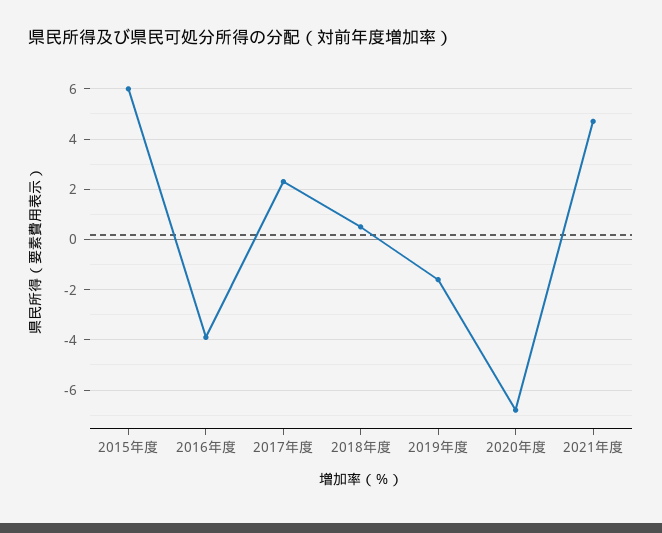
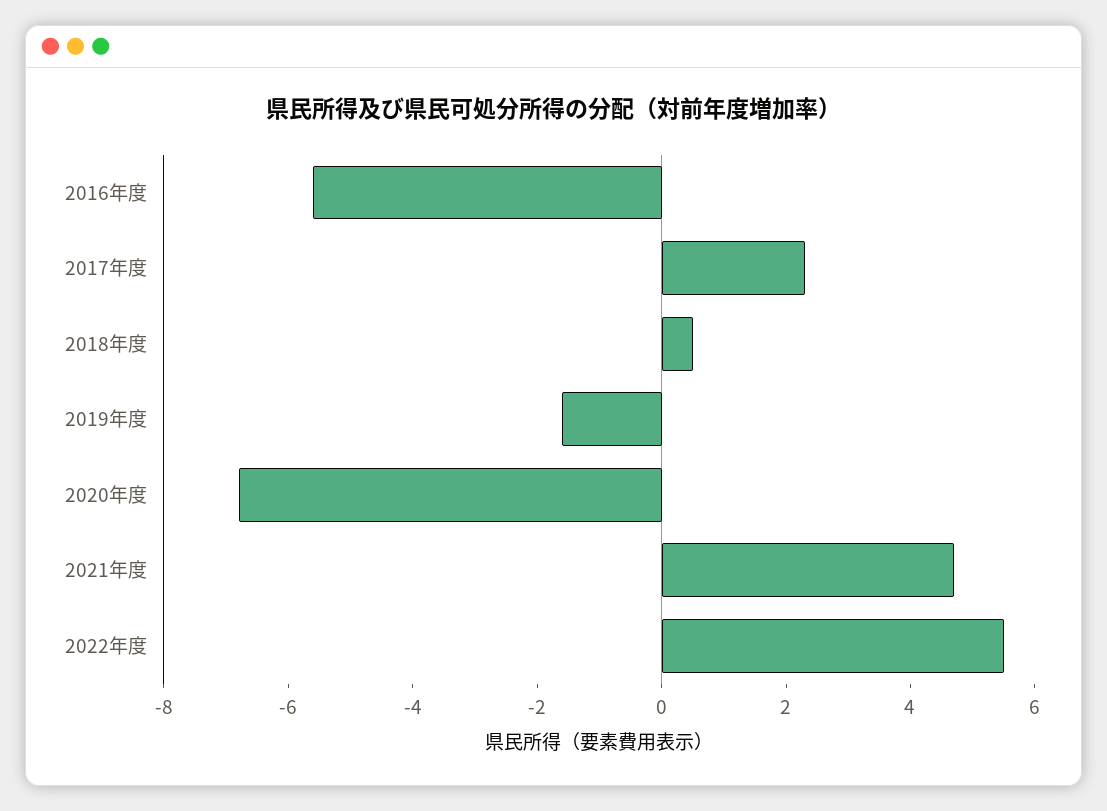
2015年度: 6 -> none
2016年度: -4 -> -5.5
2022年度: none -> 5.5

